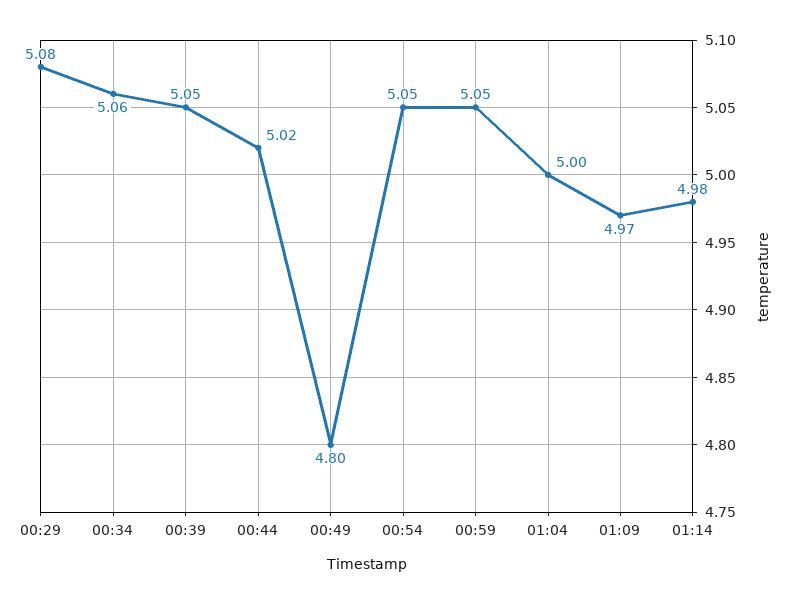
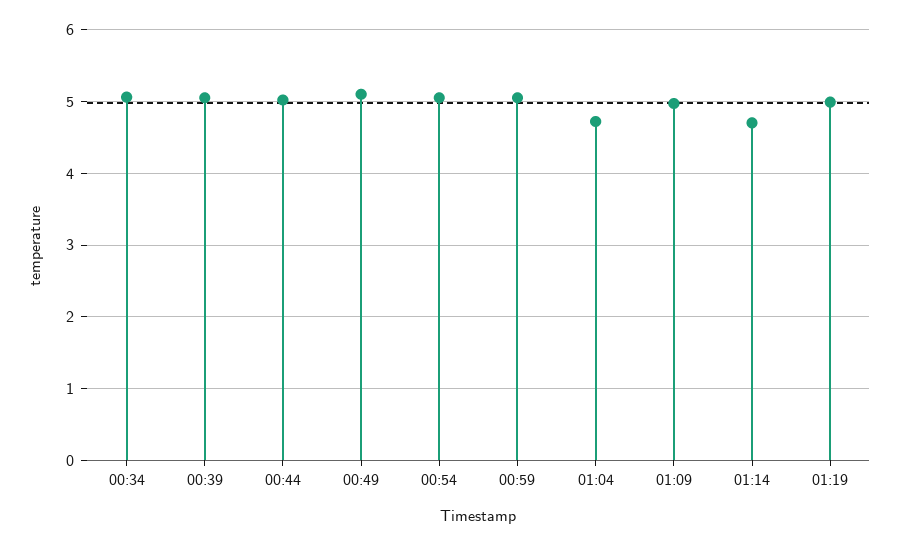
00:29: 5.08 -> none
00:49: 4.8 -> 5.1
01:04: 5 -> 4.7
01:14: 4.98 -> 4.7
01:19: none -> 5

